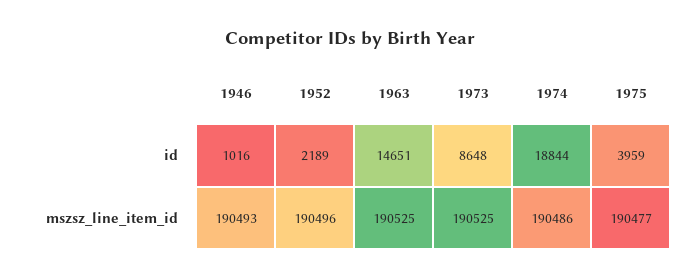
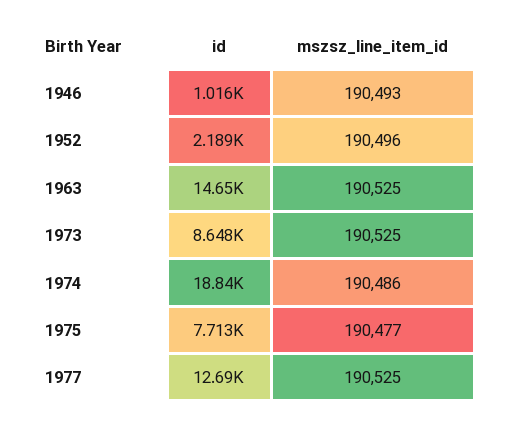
1975, id: 3959 -> 7713
1977, id: none -> 12690
1977, mszsz_line_item_id: none -> 190525

